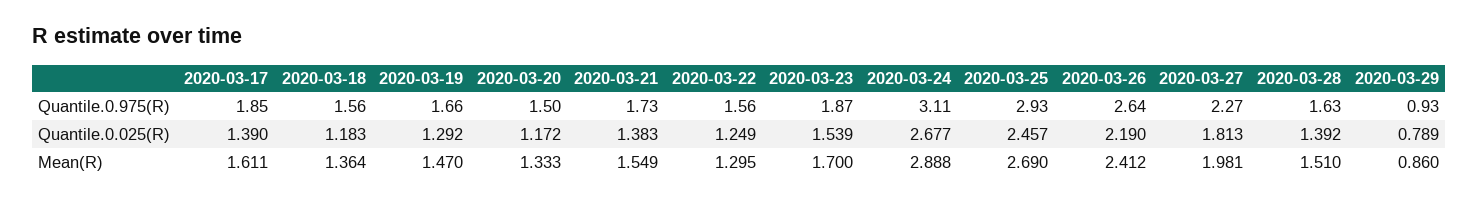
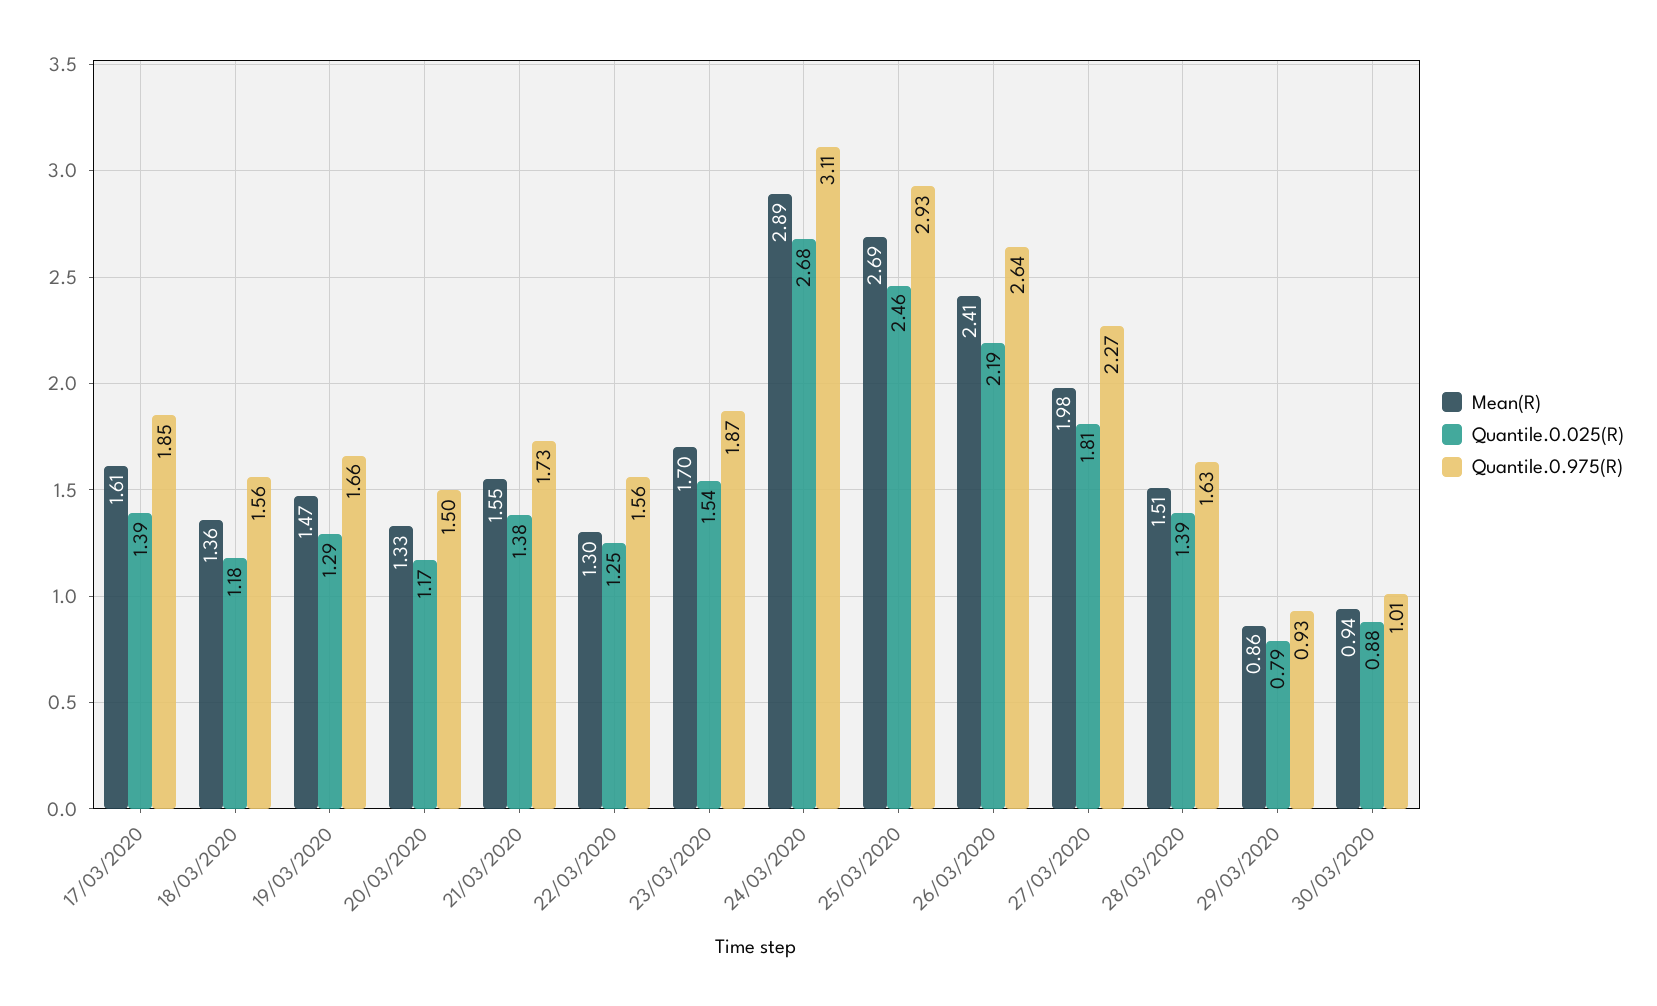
Mean(R), 30/03/2020: none -> 0.94
Quantile.0.025(R), 30/03/2020: none -> 0.88
Quantile.0.975(R), 30/03/2020: none -> 1.01

